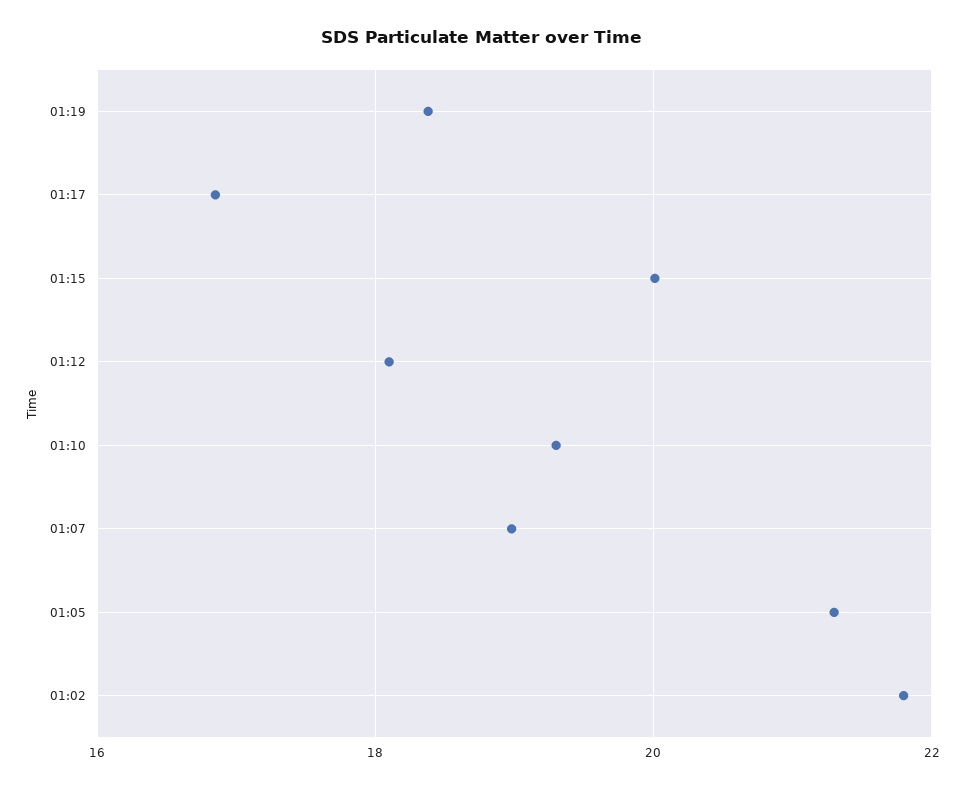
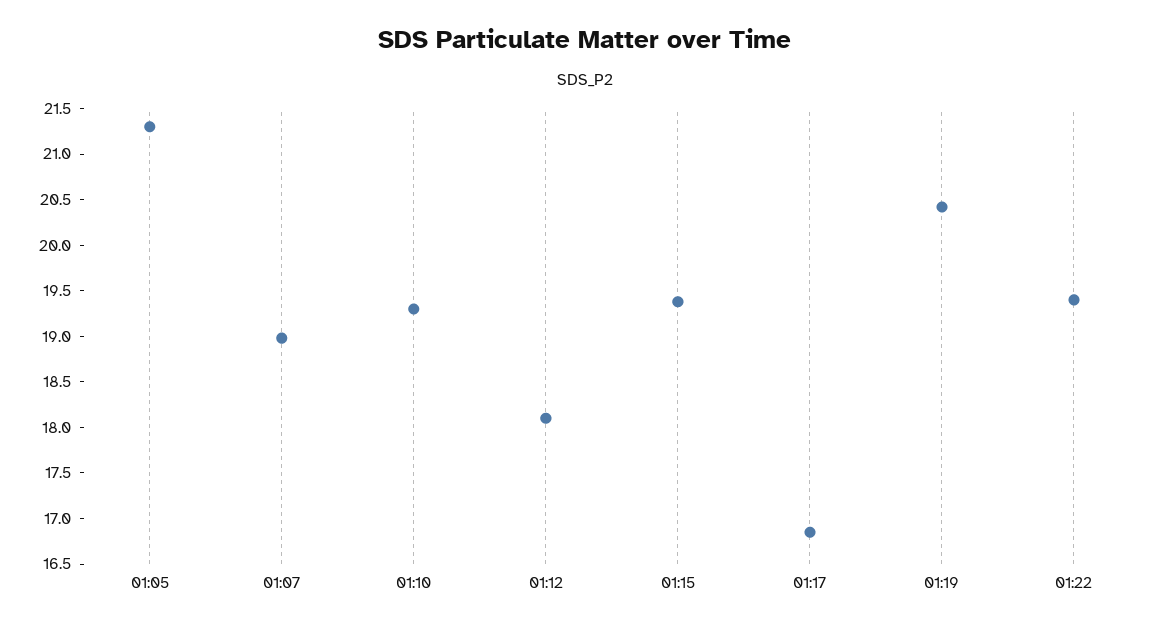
01:19: 18.4 -> 20.4
01:15: 20 -> 19.4
01:02: 21.8 -> none
01:22: none -> 19.4

